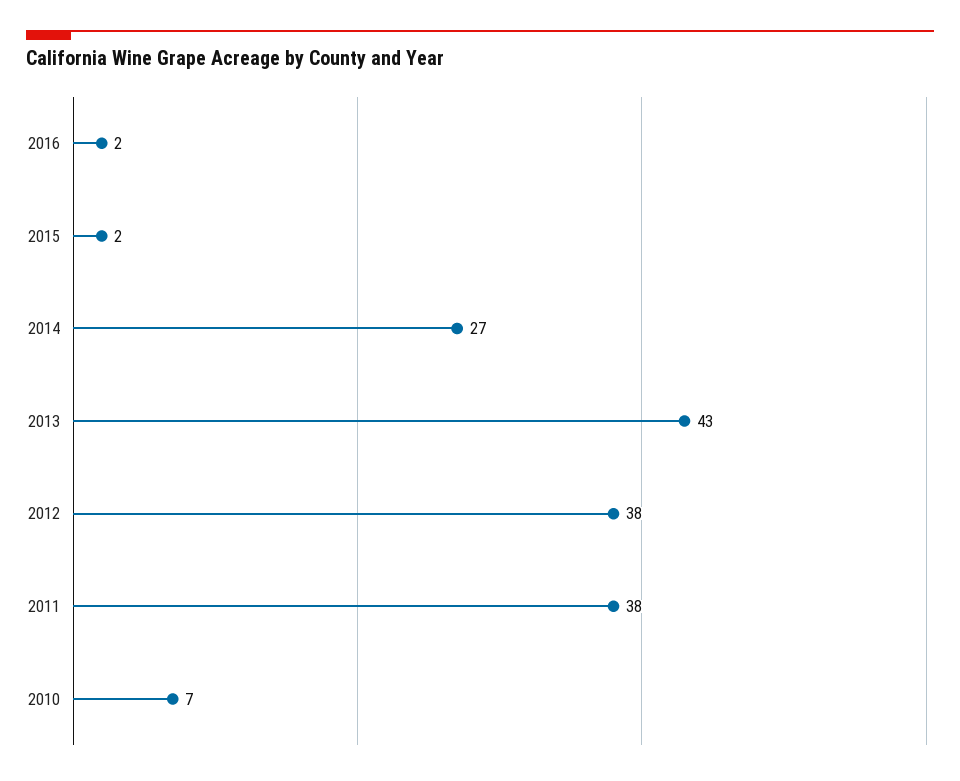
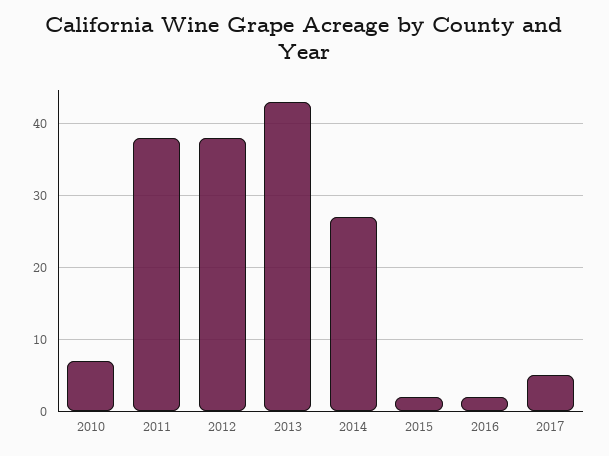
2017: none -> 5

